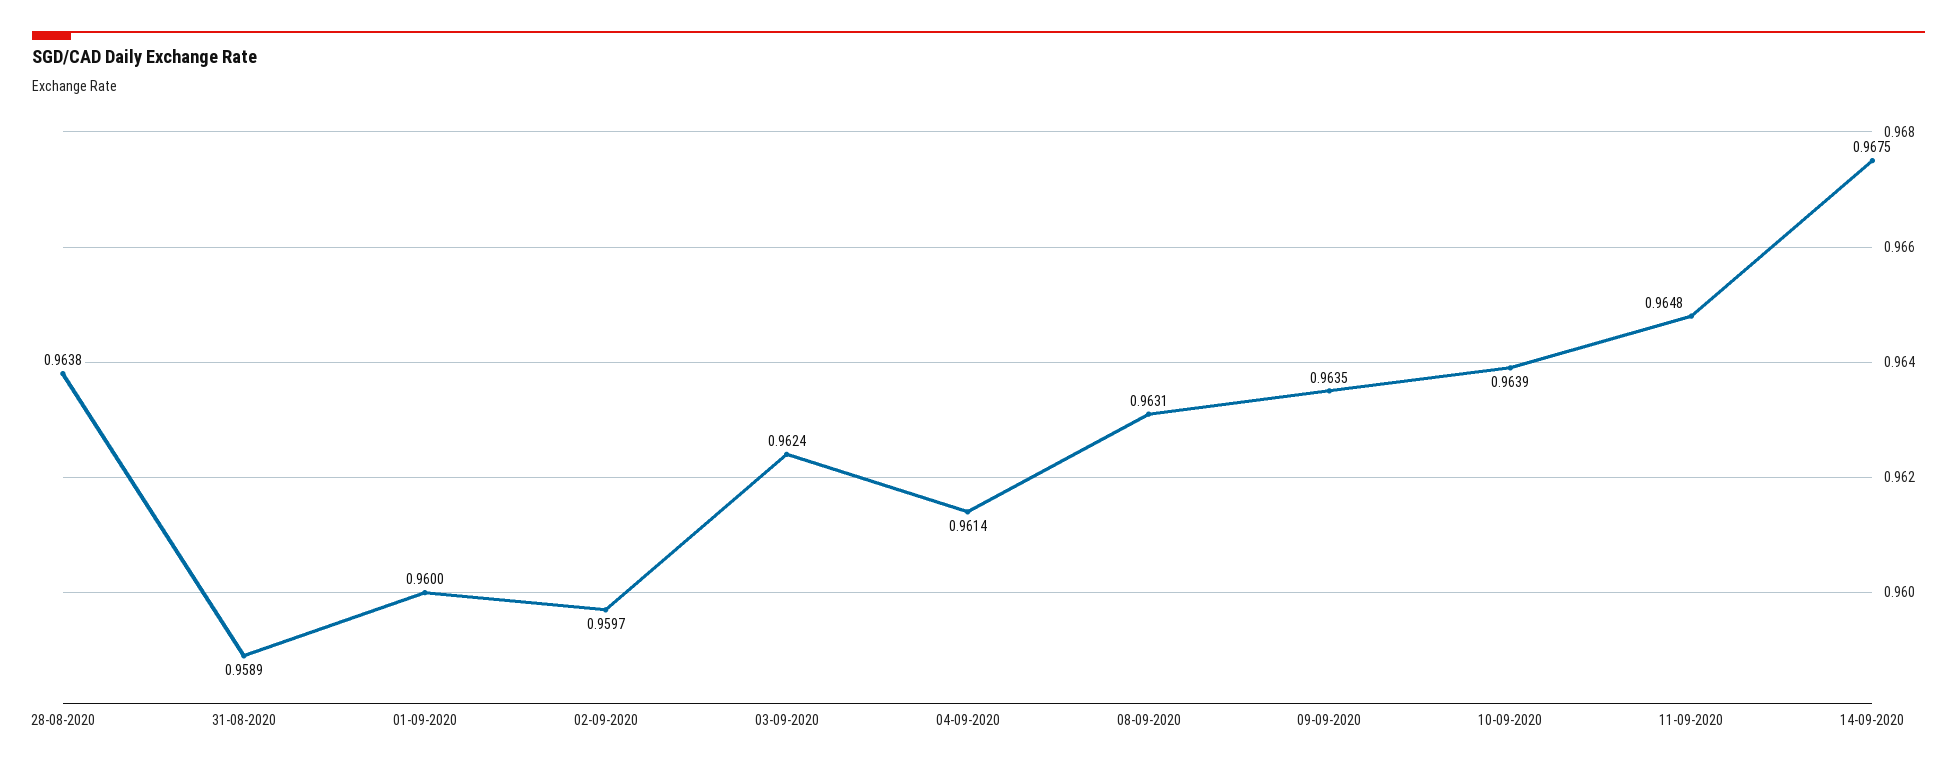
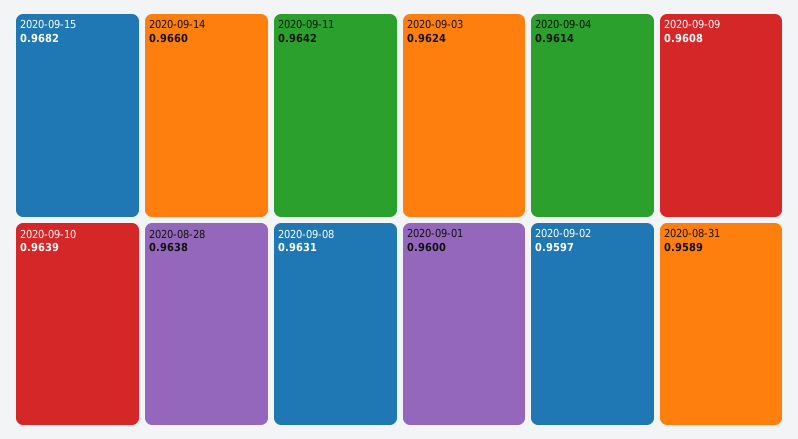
09-09-2020: 0.9635 -> 0.9608
11-09-2020: 0.9648 -> 0.9642
14-09-2020: 0.9675 -> 0.966
2020-09-15: none -> 0.9682

